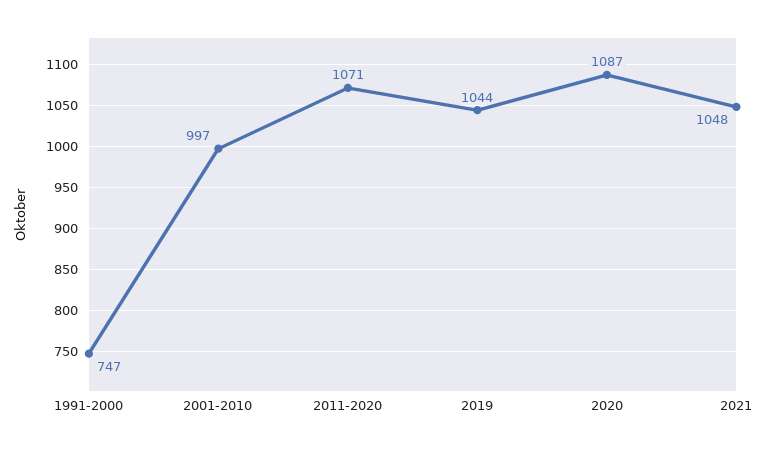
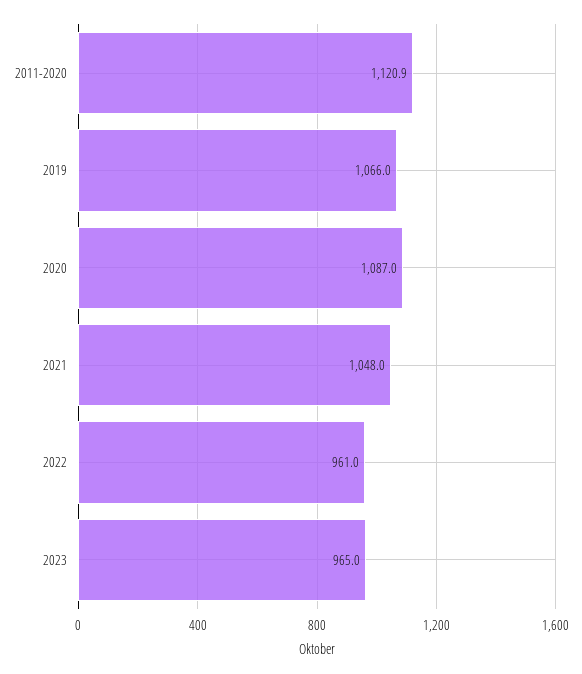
1991-2000: 747 -> none
2001-2010: 997 -> none
2011-2020: 1071 -> 1120.9
2019: 1044 -> 1066
2022: none -> 961
2023: none -> 965

